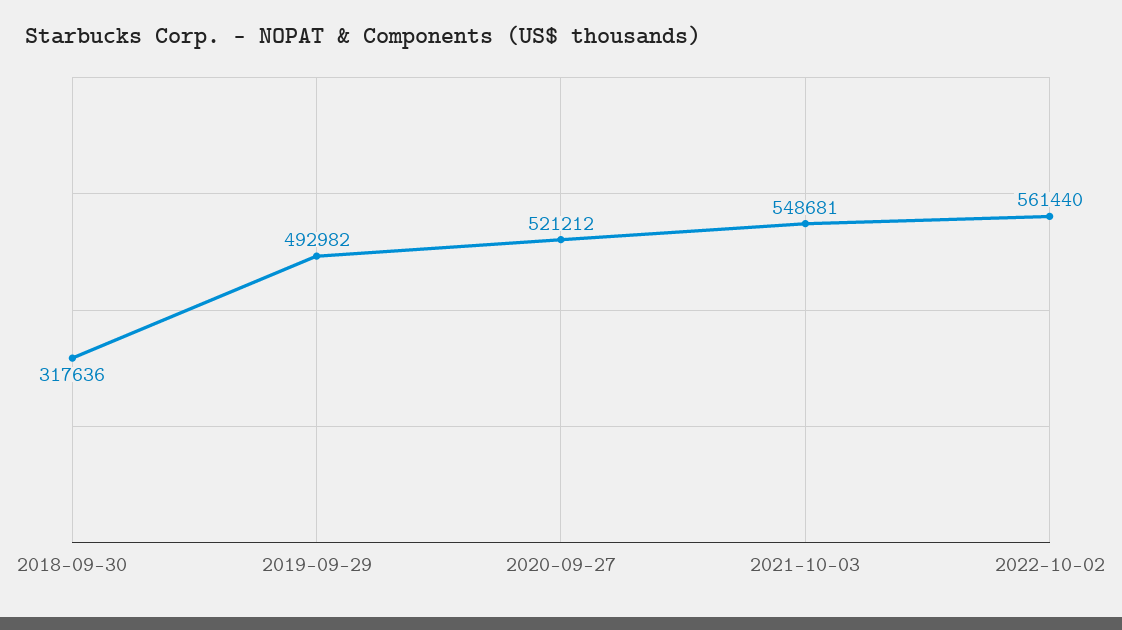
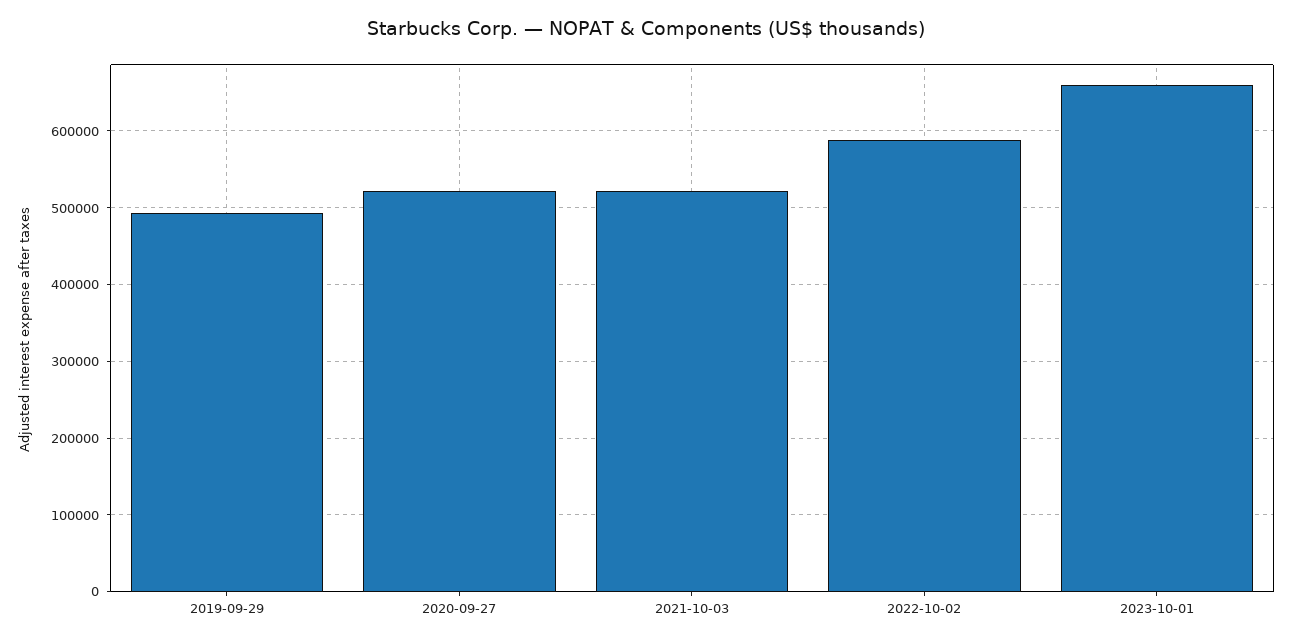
2018-09-30: 317636 -> none
2021-10-03: 548681 -> 520000
2022-10-02: 561440 -> 590000
2023-10-01: none -> 660000

